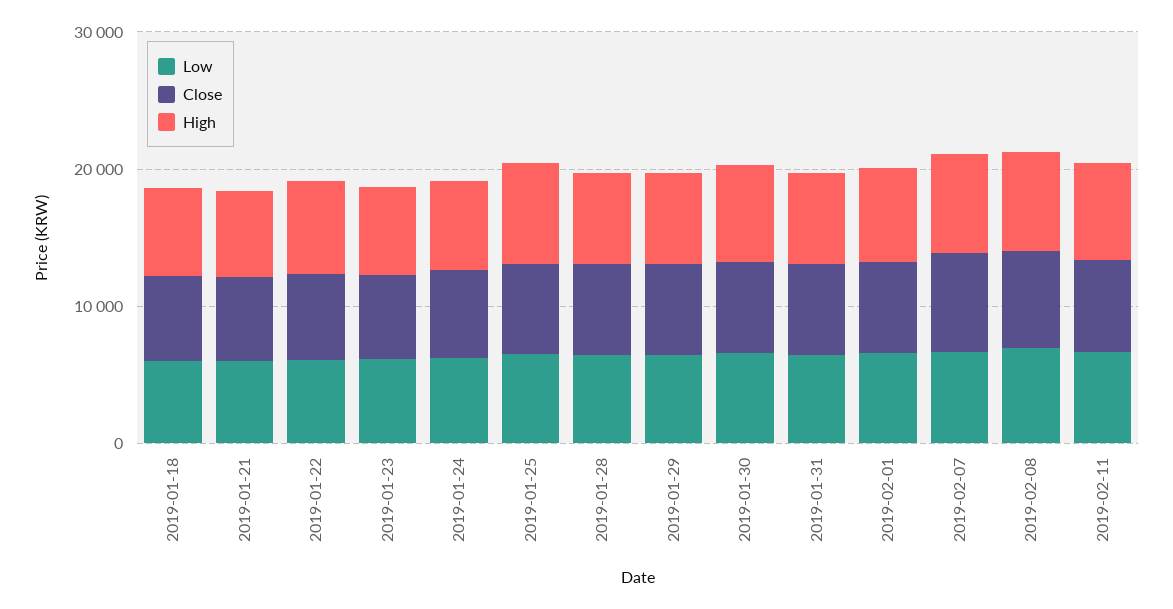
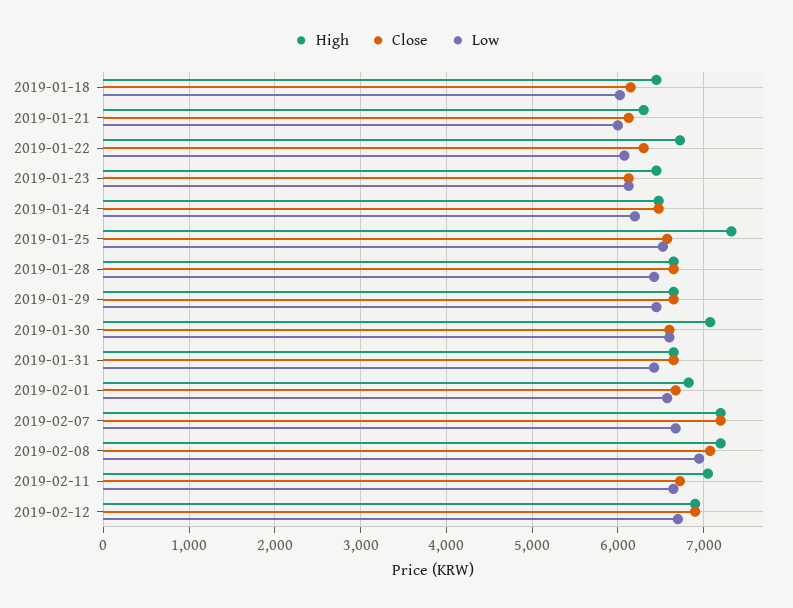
High, 2019-02-12: none -> 6900
Close, 2019-02-12: none -> 6900
Low, 2019-02-12: none -> 6700

